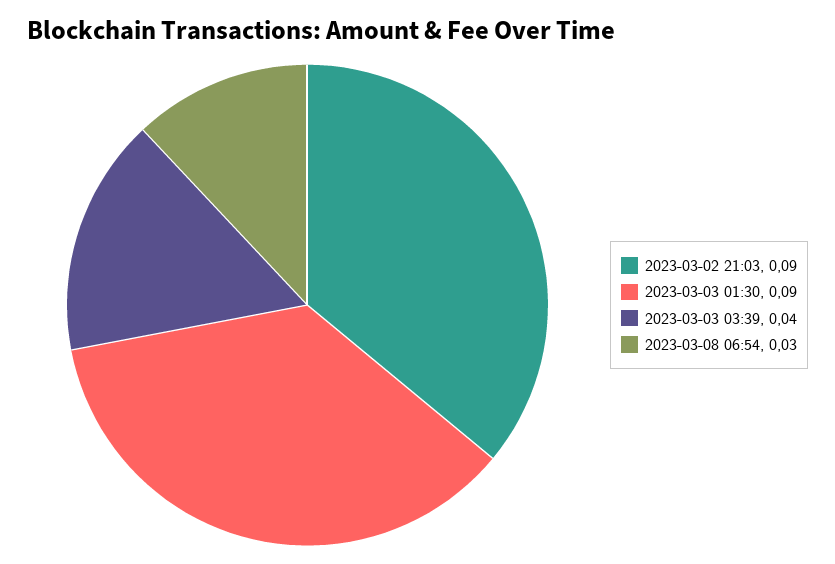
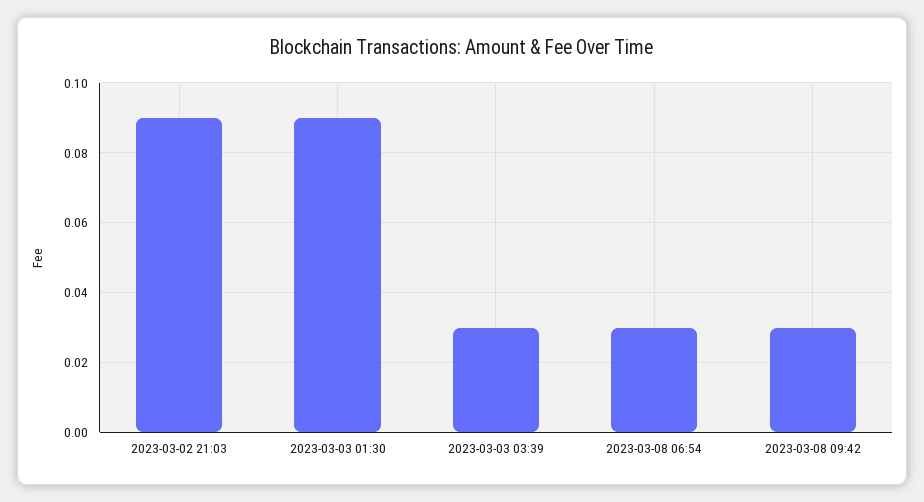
2023-03-03 03:39: 0.04 -> 0.03
2023-03-08 09:42: none -> 0.03

